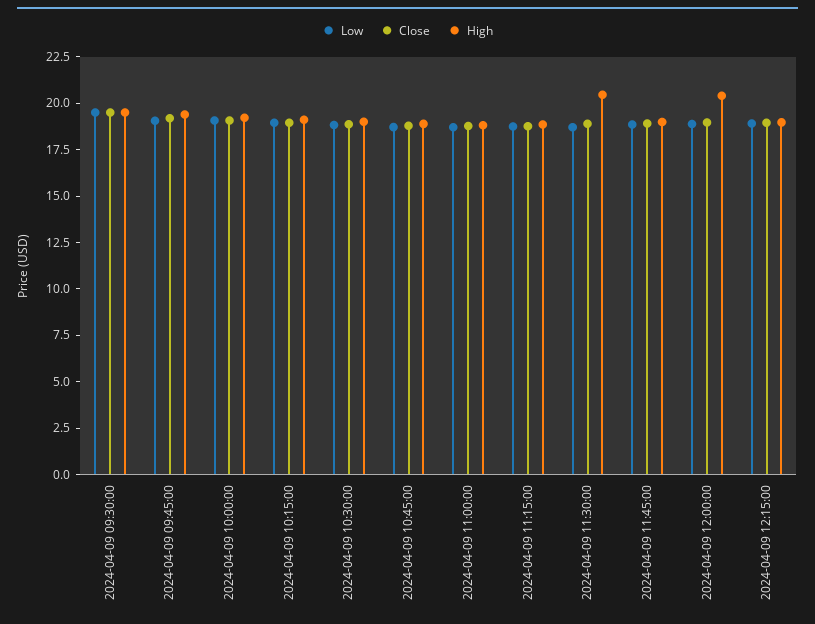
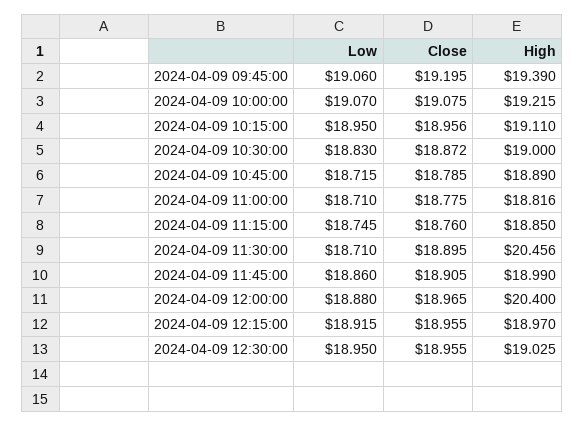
Low, 2024-04-09 09:30:00: 19.5 -> none
Close, 2024-04-09 09:30:00: 19.5 -> none
High, 2024-04-09 09:30:00: 19.5 -> none
Low, 2024-04-09 12:30:00: none -> 18.95
Close, 2024-04-09 12:30:00: none -> 18.955
High, 2024-04-09 12:30:00: none -> 19.025

